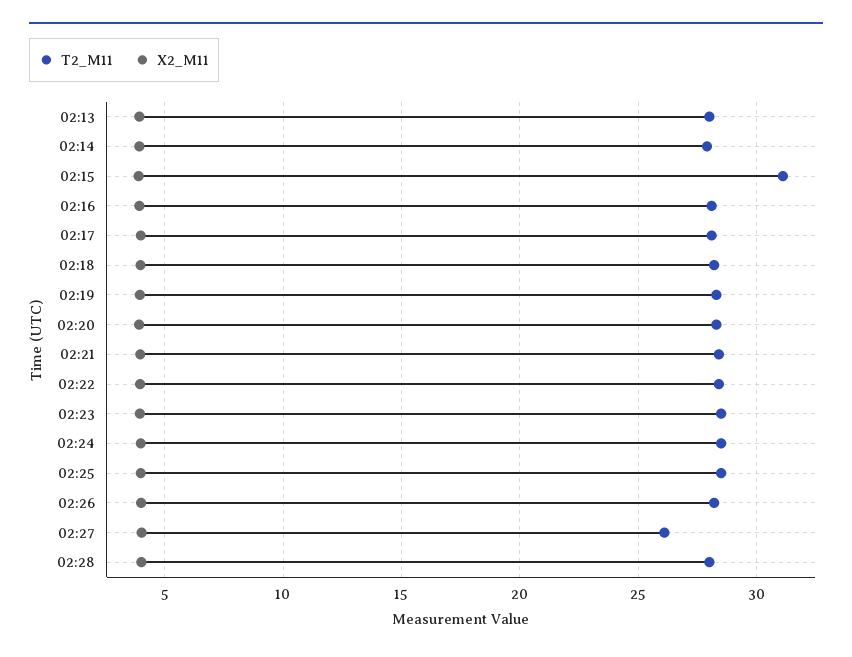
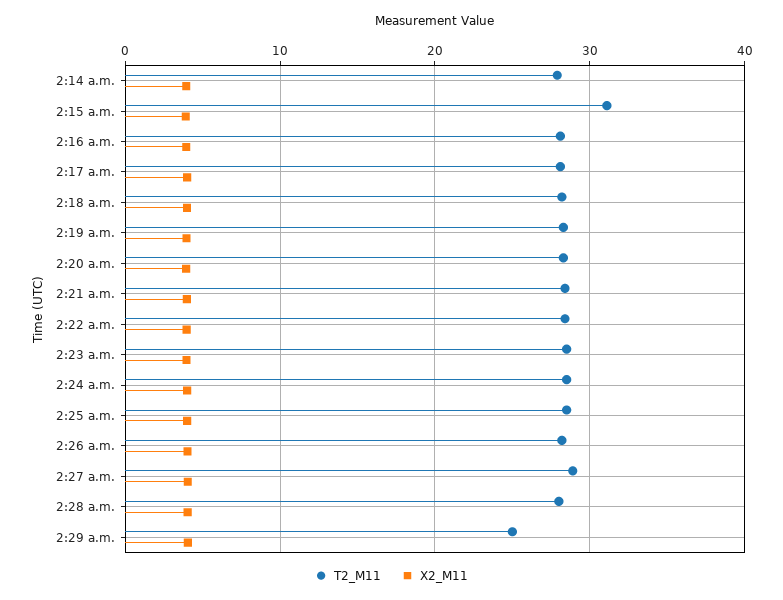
T2_M11, 02:13: 28 -> none
X2_M11, 02:13: 4 -> none
T2_M11, 02:27: 26 -> 29
T2_M11, 2:29 a.m.: none -> 25
X2_M11, 2:29 a.m.: none -> 4

